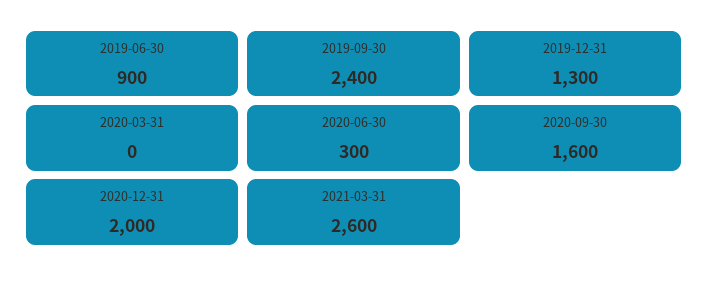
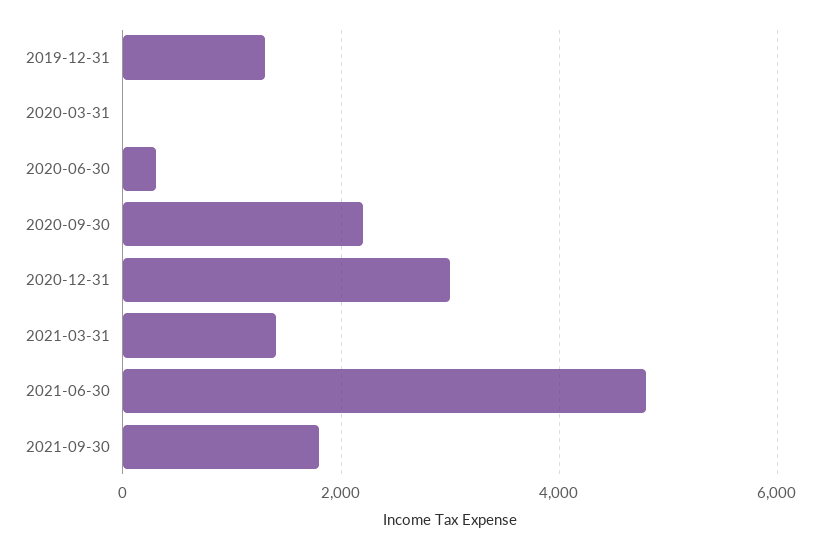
2019-06-30: 900 -> none
2019-09-30: 2400 -> none
2020-09-30: 1600 -> 2200
2020-12-31: 2000 -> 3000
2021-03-31: 2600 -> 1400
2021-06-30: none -> 4800
2021-09-30: none -> 1800

